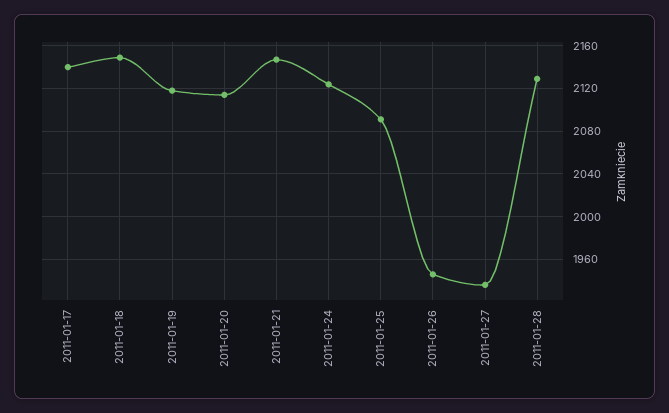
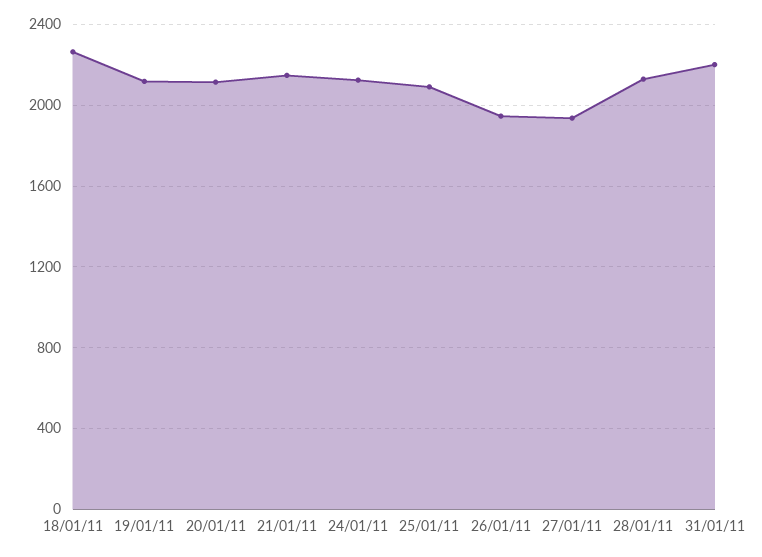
2011-01-17: 2140 -> none
2011-01-18: 2150 -> 2250
31/01/11: none -> 2200

